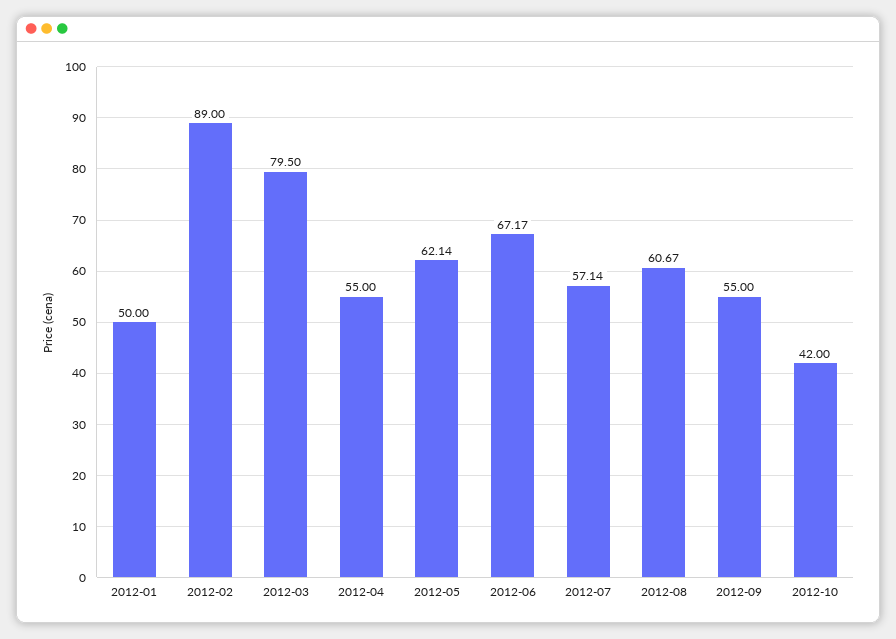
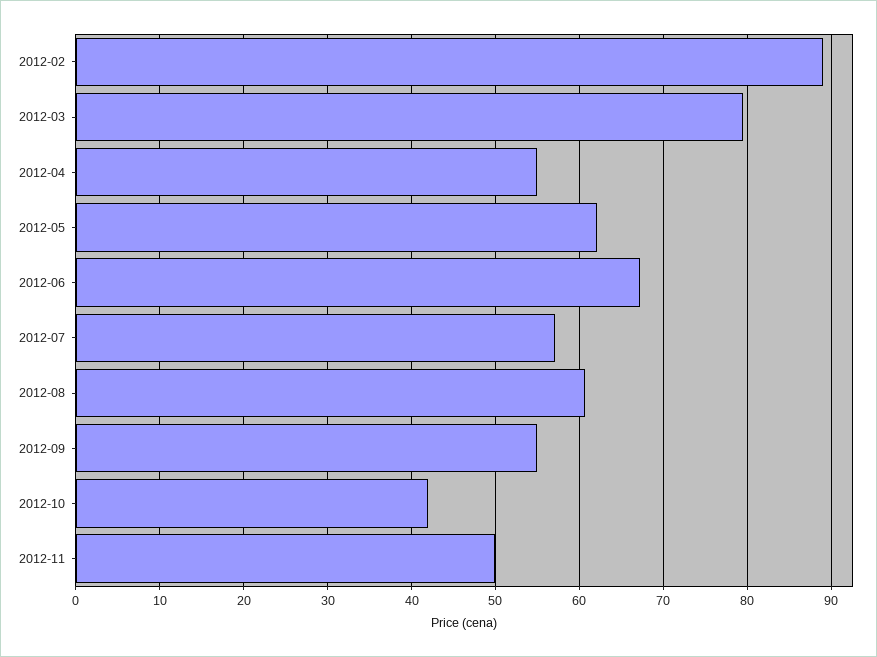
2012-01: 50 -> none
2012-11: none -> 50

